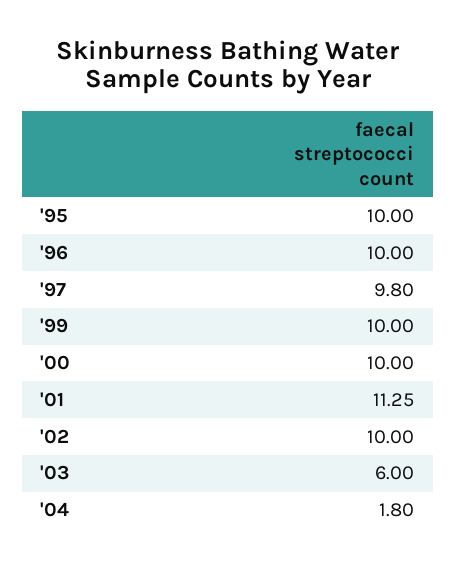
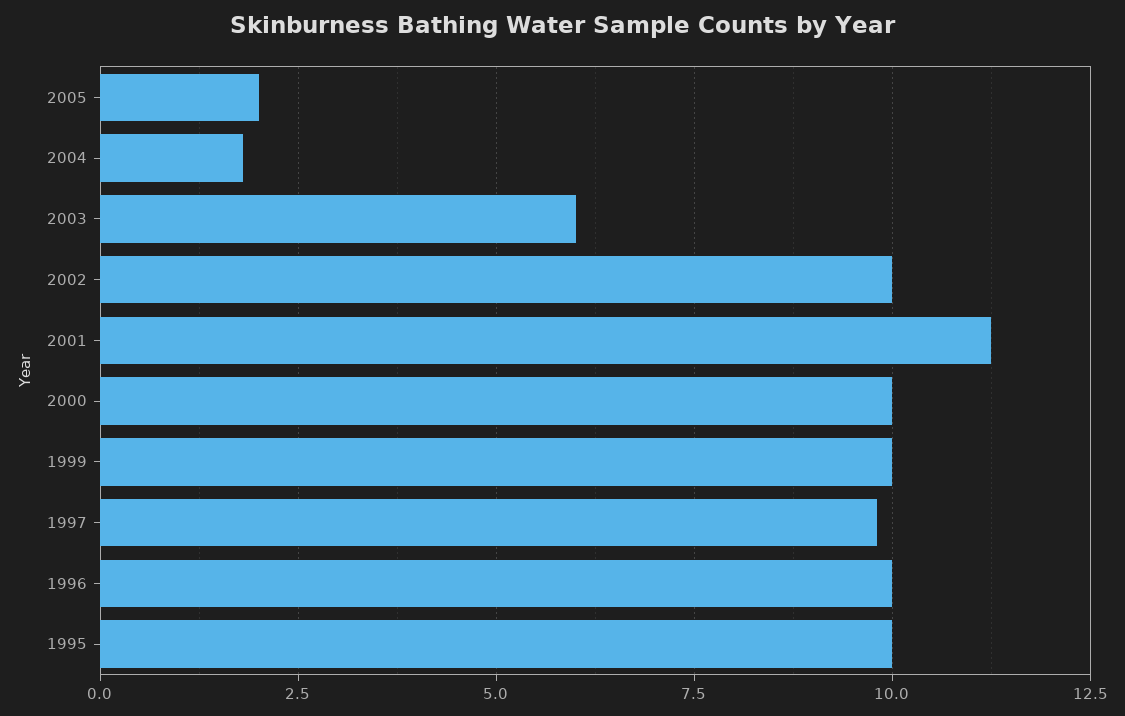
2005: none -> 2

